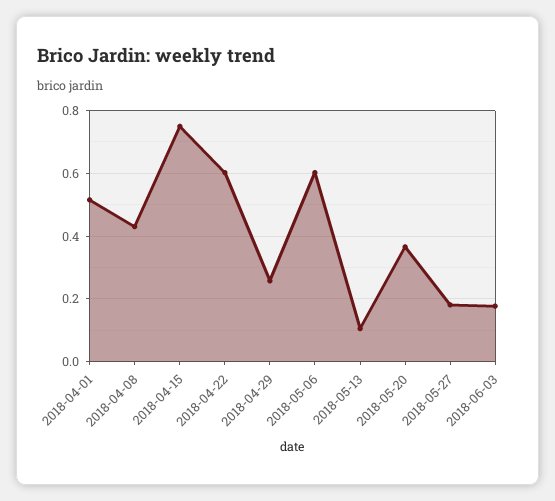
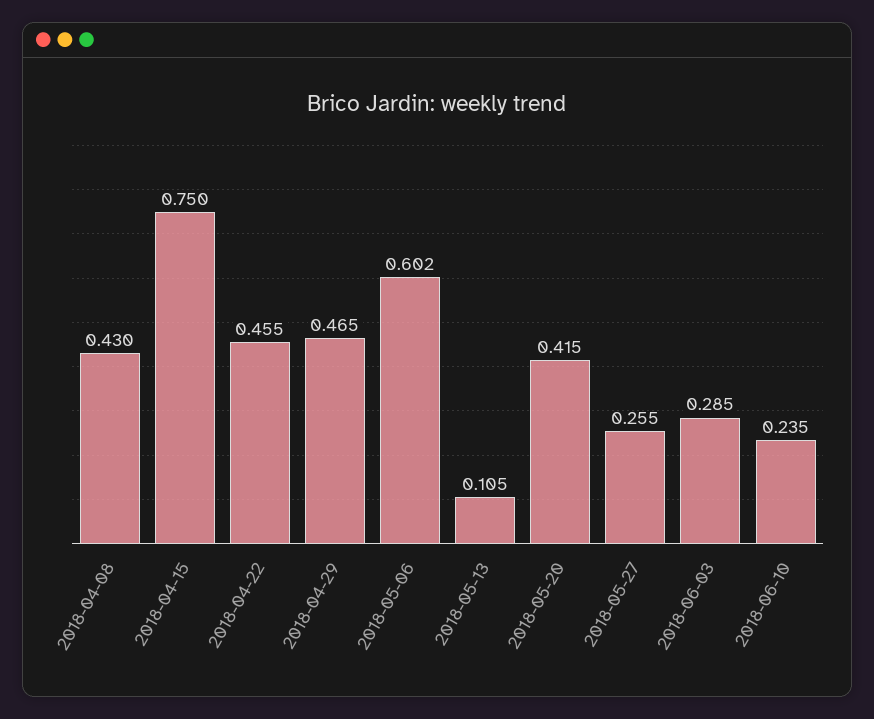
2018-04-01: 0.52 -> none
2018-04-22: 0.6 -> 0.455
2018-04-29: 0.26 -> 0.465
2018-05-20: 0.36 -> 0.415
2018-05-27: 0.18 -> 0.255
2018-06-03: 0.18 -> 0.285
2018-06-10: none -> 0.235

